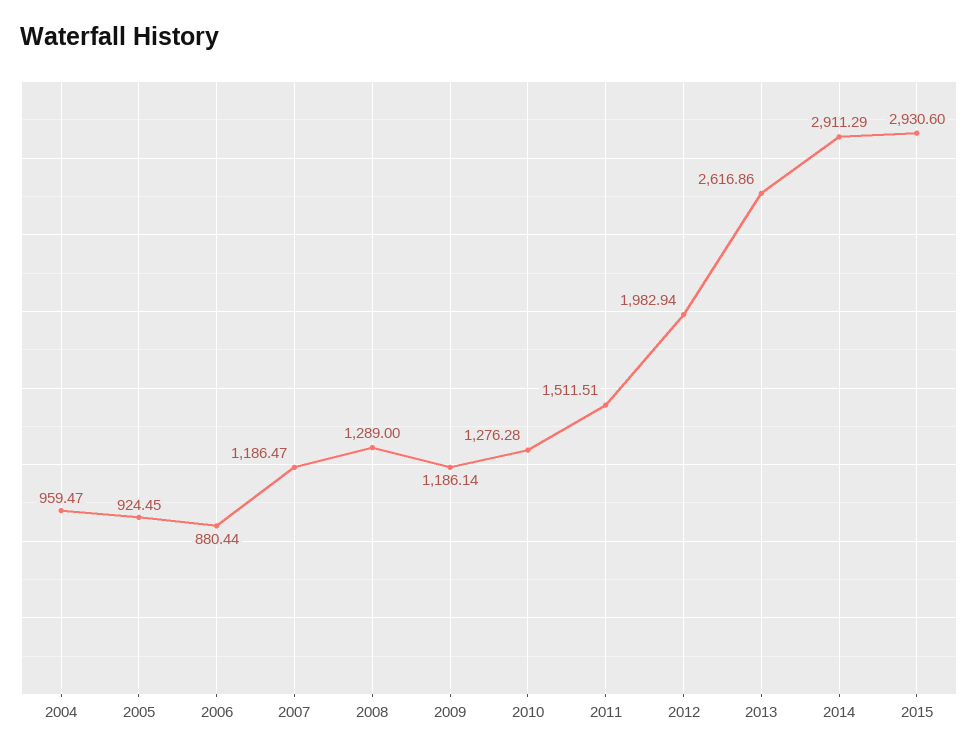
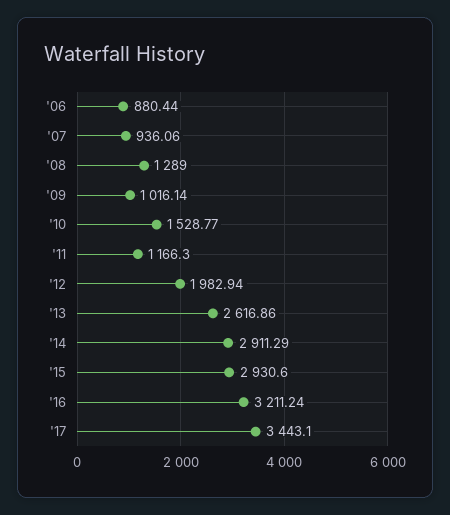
2004: 959.47 -> none
2005: 924.45 -> none
2007: 1186.47 -> 936.06
2009: 1186.14 -> 1016.14
2010: 1276.28 -> 1528.77
2011: 1511.51 -> 1166.3
'16: none -> 3211.24
'17: none -> 3443.1

